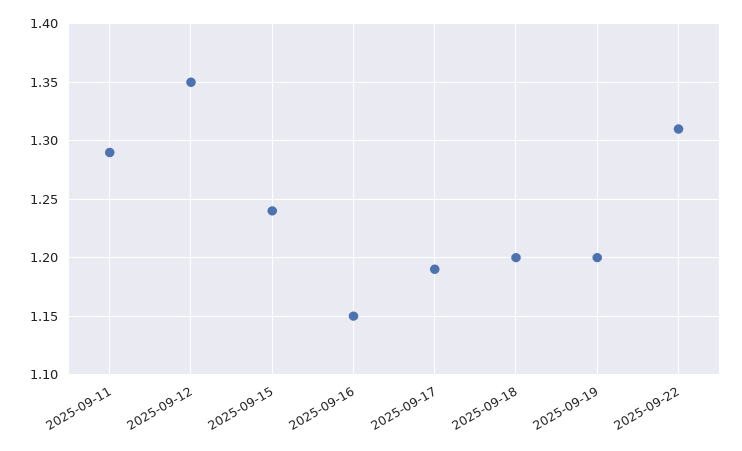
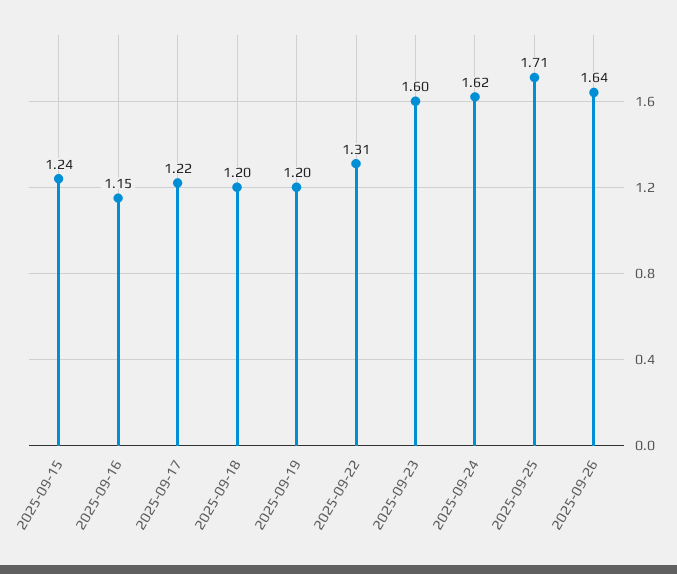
2025-09-11: 1.29 -> none
2025-09-12: 1.35 -> none
2025-09-17: 1.19 -> 1.22
2025-09-23: none -> 1.6
2025-09-24: none -> 1.62
2025-09-25: none -> 1.71
2025-09-26: none -> 1.64

